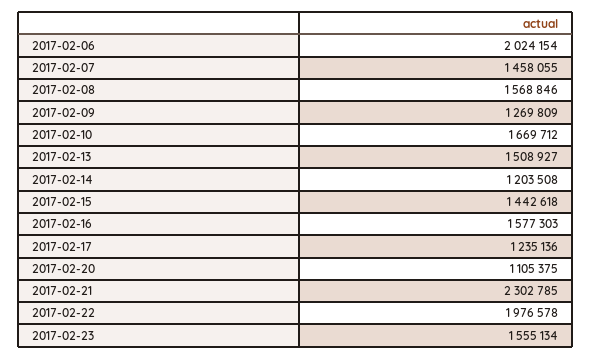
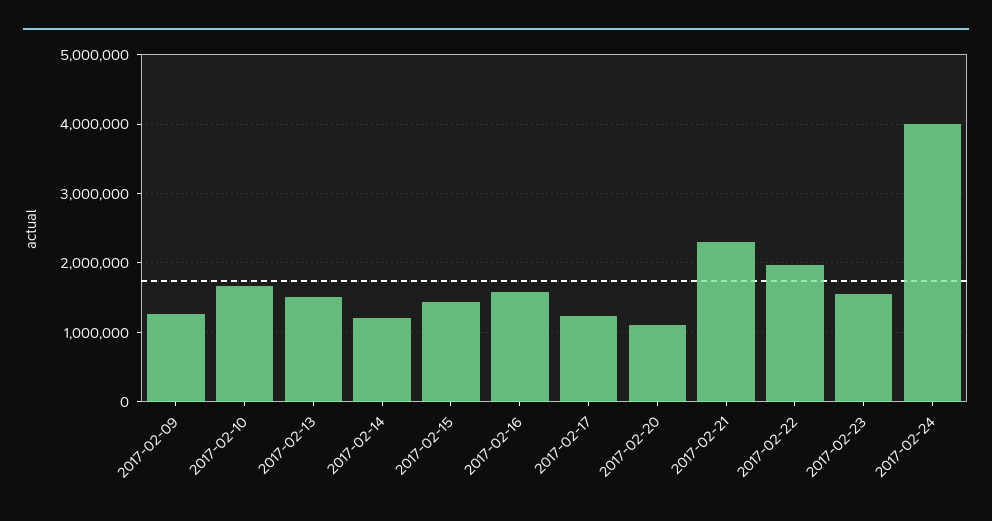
2017-02-06: 2024154 -> none
2017-02-07: 1458055 -> none
2017-02-08: 1568846 -> none
2017-02-24: none -> 4000000

